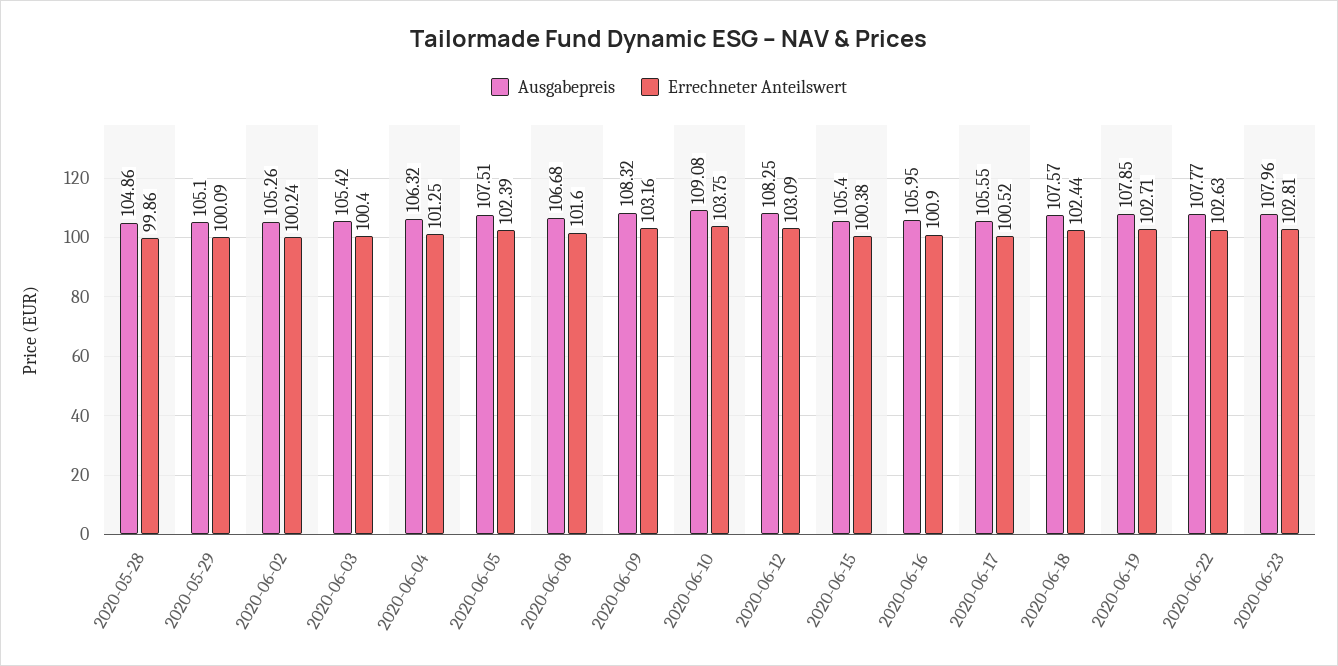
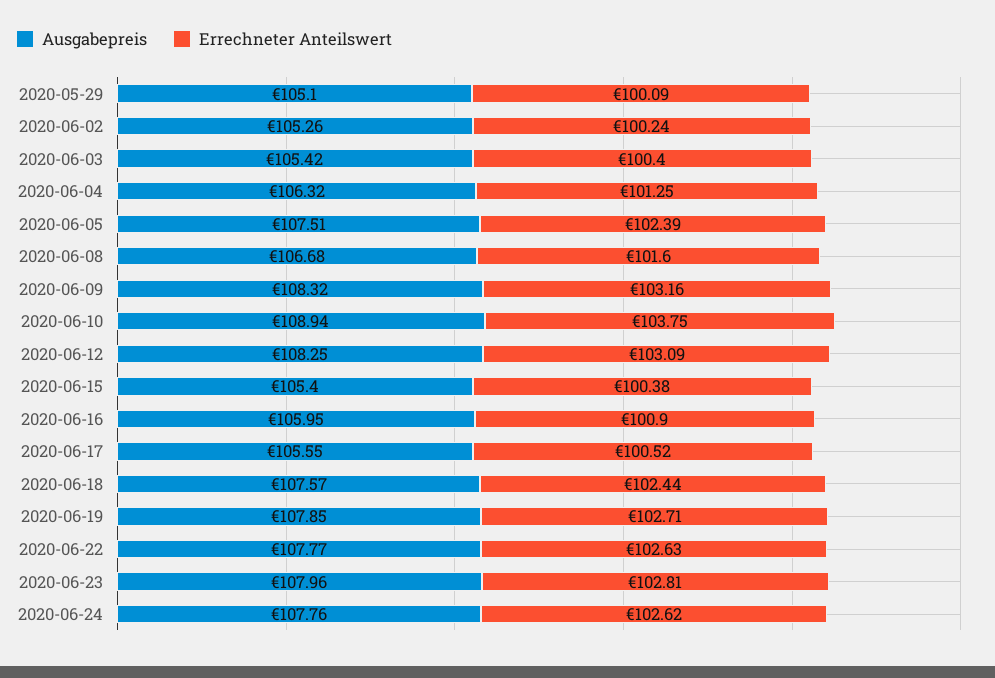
Ausgabepreis, 2020-05-28: 104.86 -> none
Errechneter Anteilswert, 2020-05-28: 99.86 -> none
Ausgabepreis, 2020-06-10: 109.08 -> 108.94
Ausgabepreis, 2020-06-24: none -> 107.76
Errechneter Anteilswert, 2020-06-24: none -> 102.62

